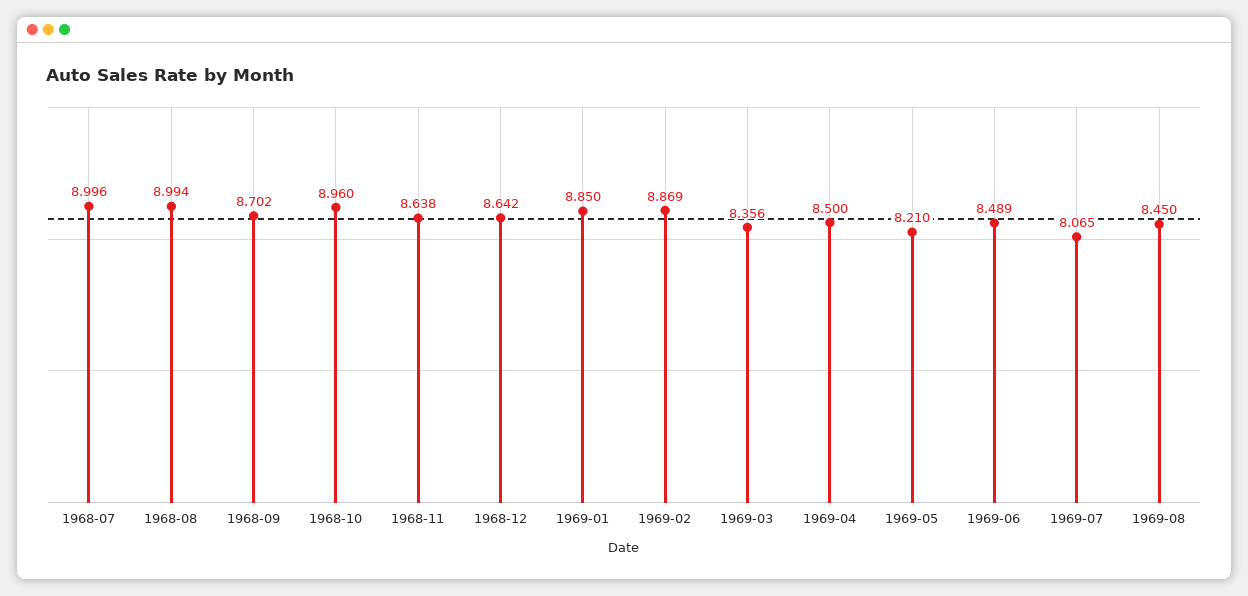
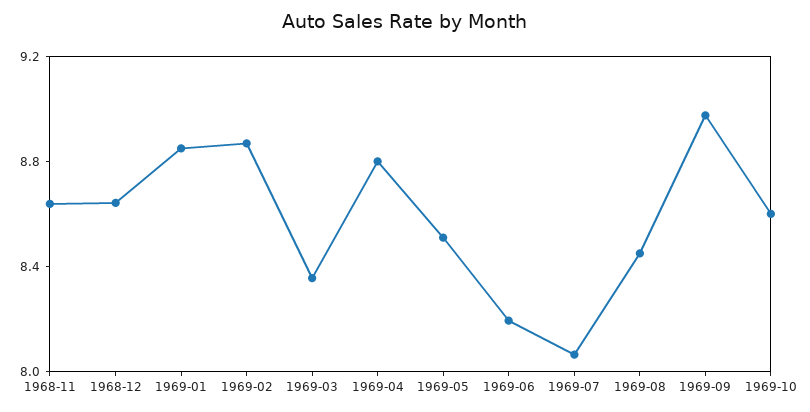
1968-07: 8.996 -> none
1968-08: 8.994 -> none
1968-09: 8.702 -> none
1968-10: 8.96 -> none
1969-04: 8.5 -> 8.8
1969-05: 8.21 -> 8.5
1969-06: 8.489 -> 8.2
1969-09: none -> 9
1969-10: none -> 8.6

